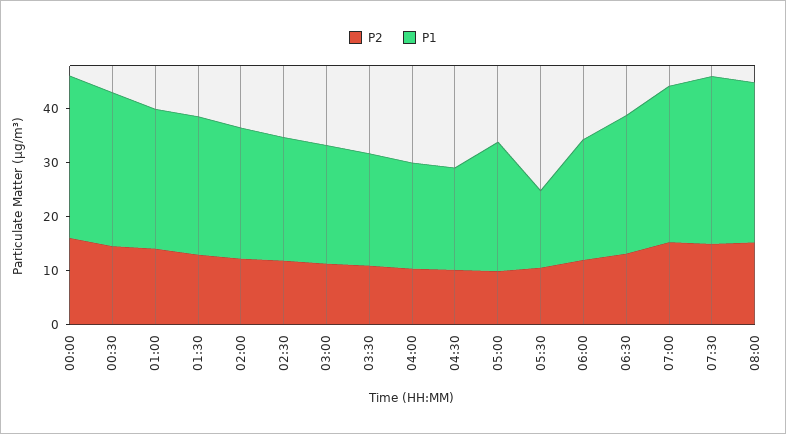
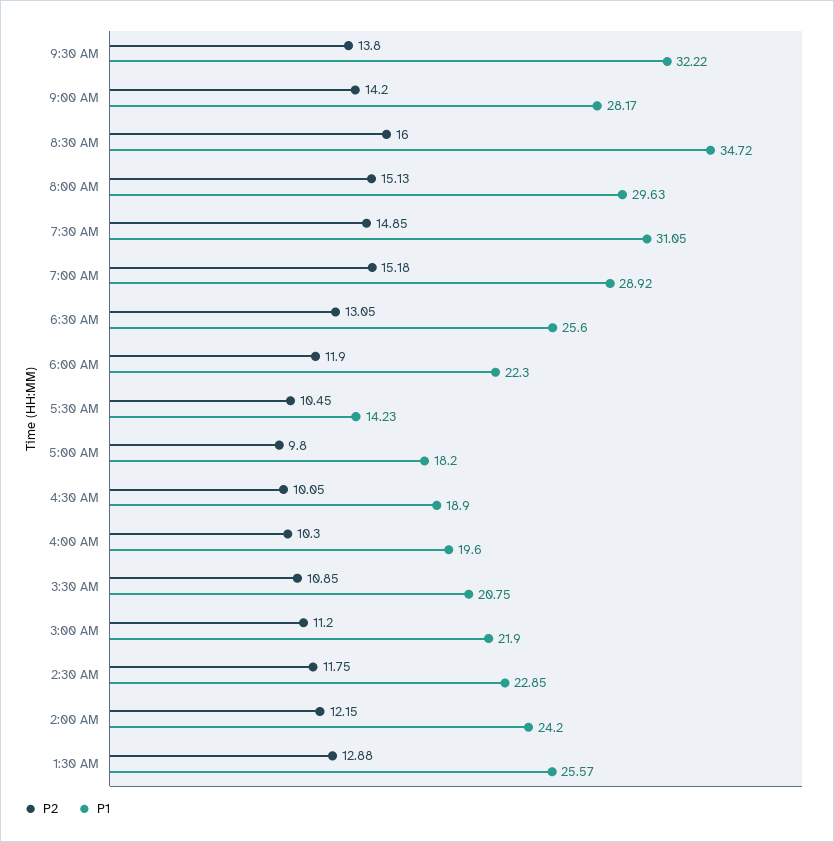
P2, 00:00: 16 -> none
P1, 00:00: 30 -> none
P2, 00:30: 14 -> none
P1, 00:30: 28 -> none
P2, 01:00: 14 -> none
P1, 01:00: 26 -> none
P1, 05:00: 24 -> 18.2
P2, 9:30 AM: none -> 13.8
P1, 9:30 AM: none -> 32.22
P2, 9:00 AM: none -> 14.2
P1, 9:00 AM: none -> 28.17
P2, 8:30 AM: none -> 16
P1, 8:30 AM: none -> 34.72

